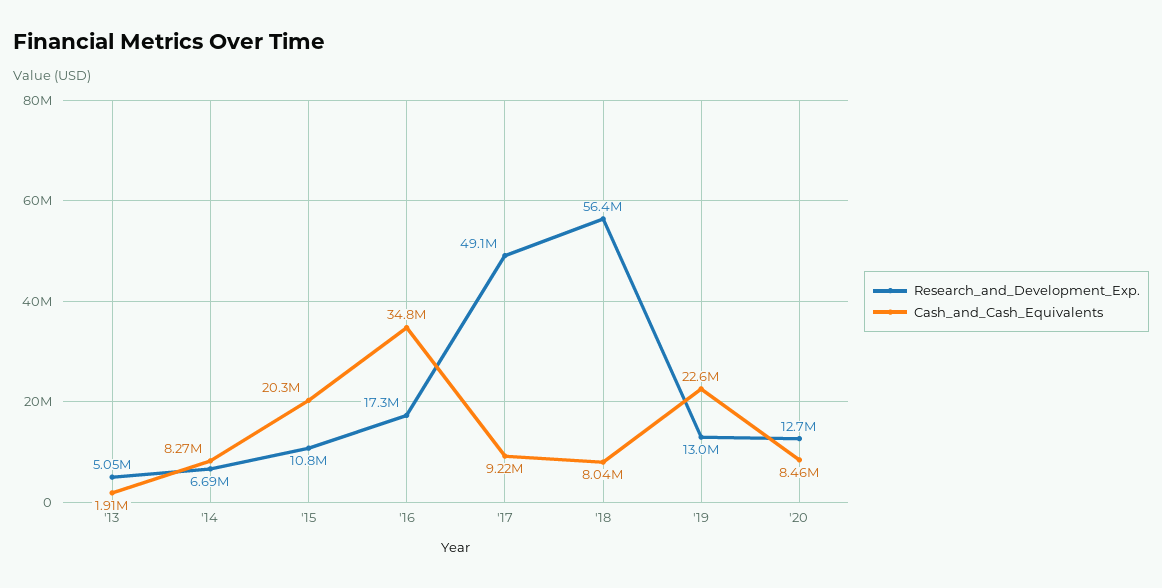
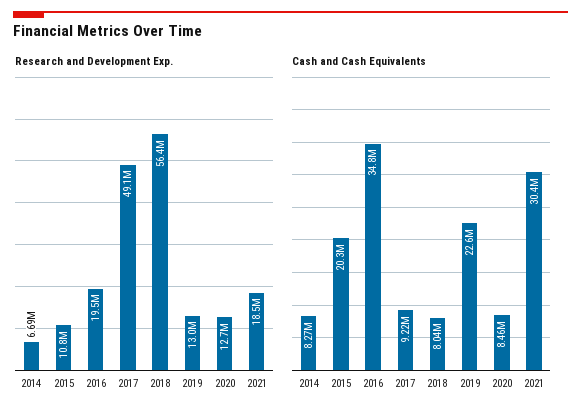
Research_and_Development_Exp., '13: 5050000 -> none
Cash_and_Cash_Equivalents, '13: 1910000 -> none
Research_and_Development_Exp., '16: 17300000 -> 19500000
Research_and_Development_Exp., 2021: none -> 18500000
Cash_and_Cash_Equivalents, 2021: none -> 30400000

